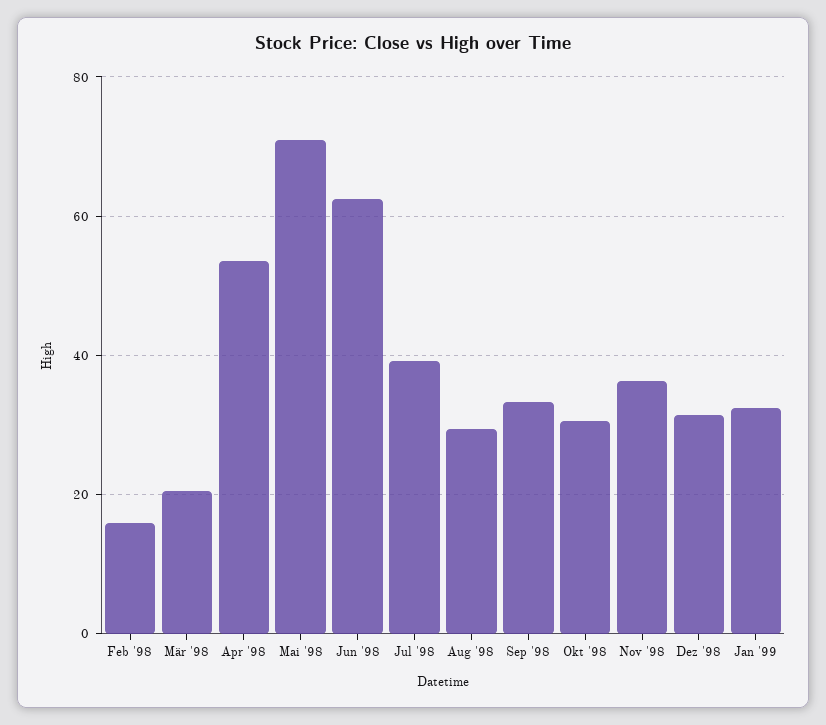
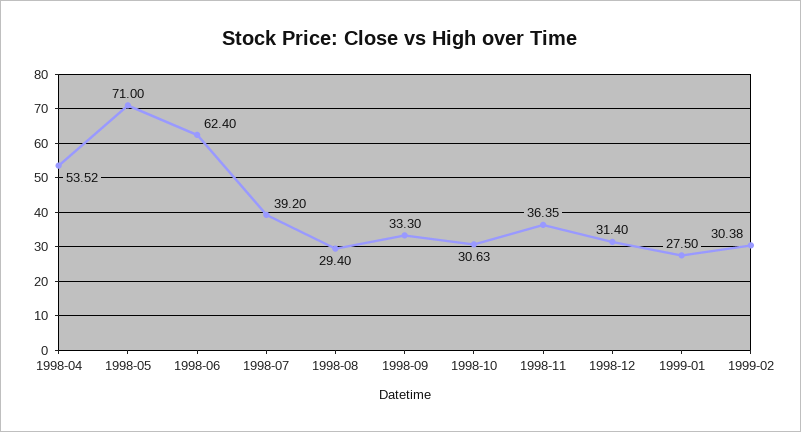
Feb '98: 16 -> none
Mär '98: 20 -> none
Jan '99: 32 -> 27.5
1999-02: none -> 30.38

